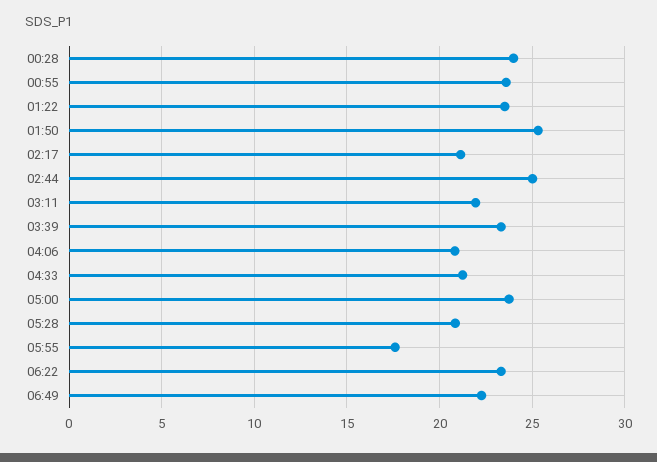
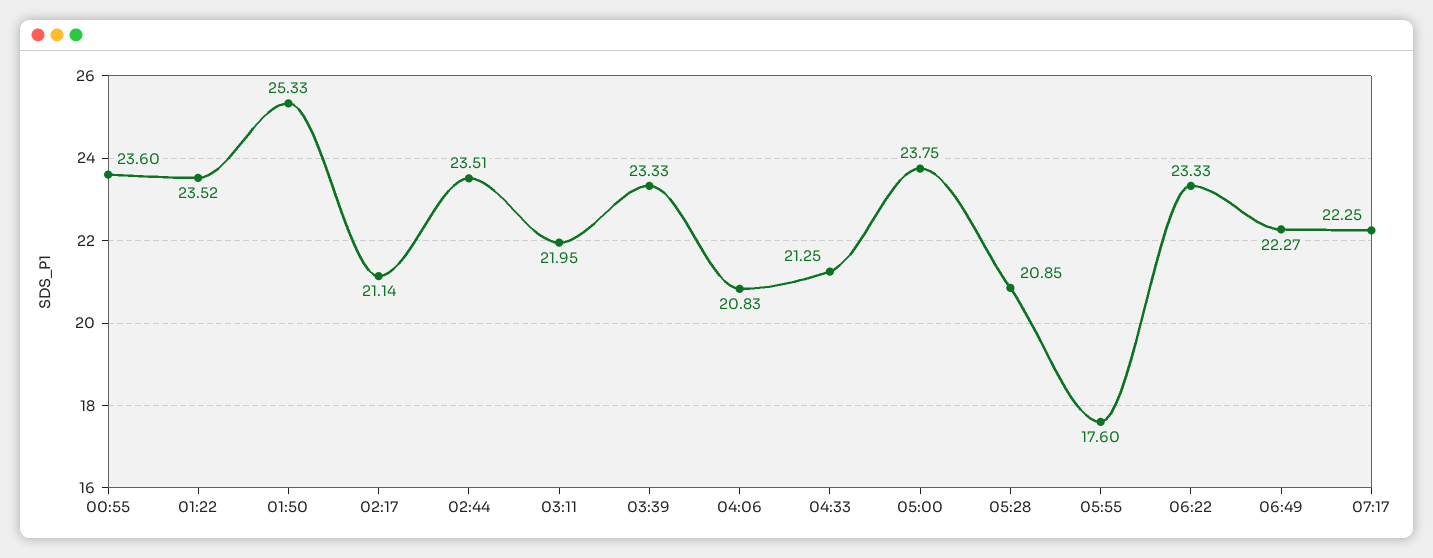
00:28: 24 -> none
02:44: 25 -> 23.51
07:17: none -> 22.25

